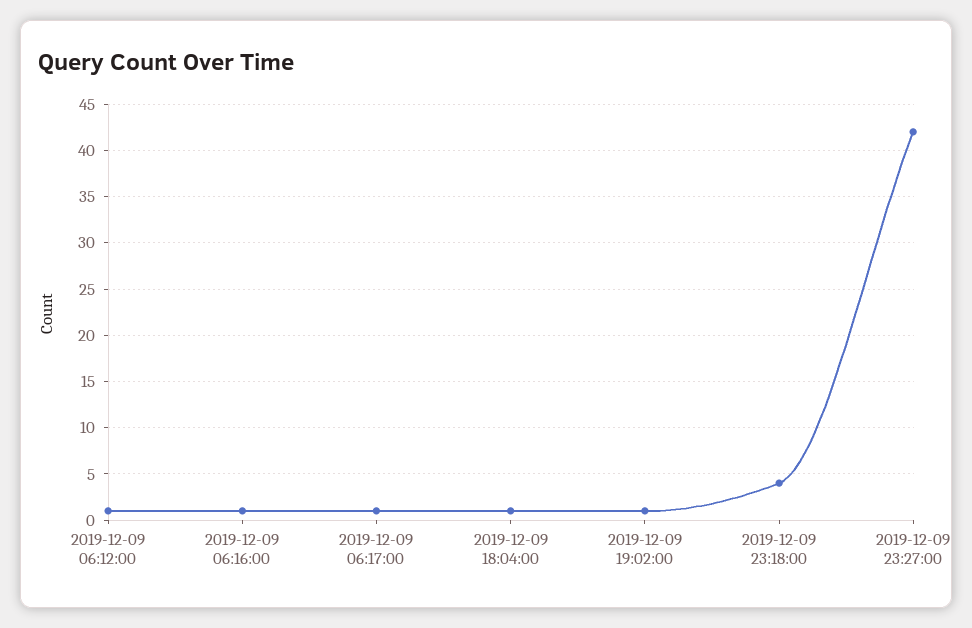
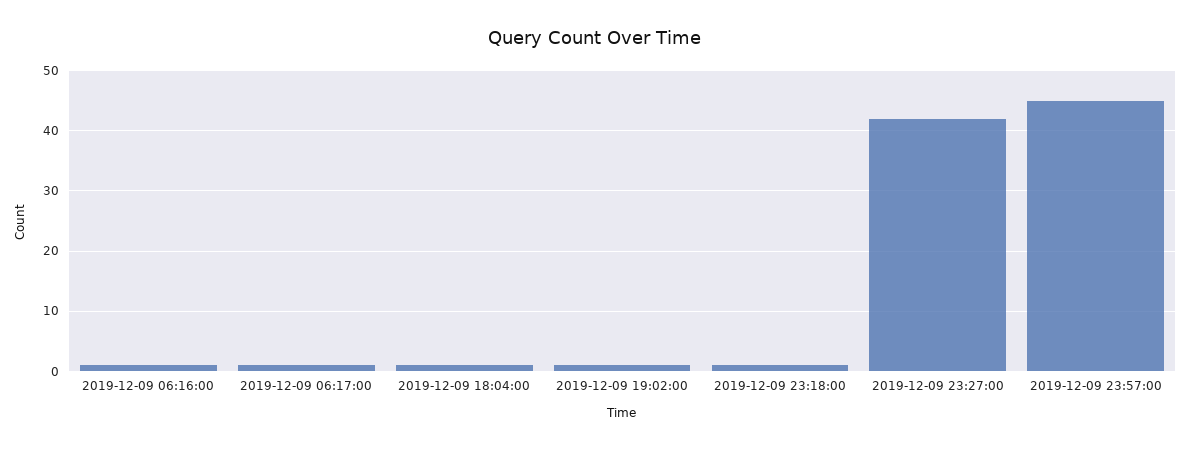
2019-12-09 06:12:00: 1 -> none
2019-12-09 23:18:00: 4 -> 1
2019-12-09 23:57:00: none -> 45

